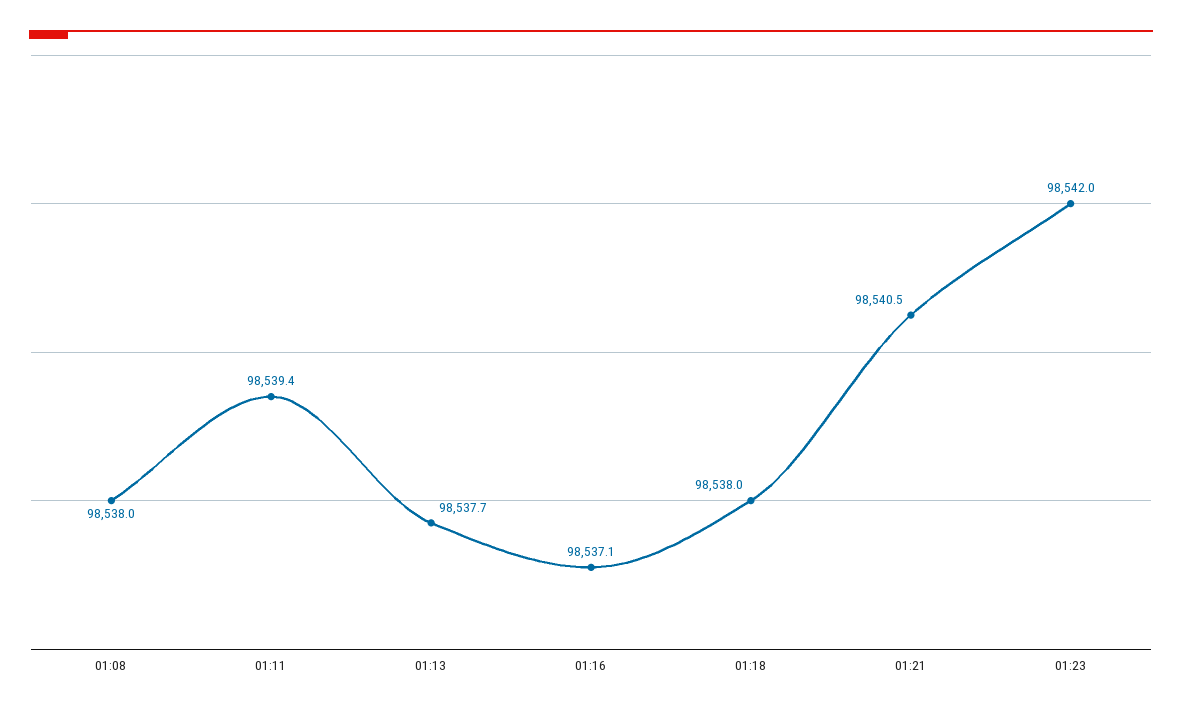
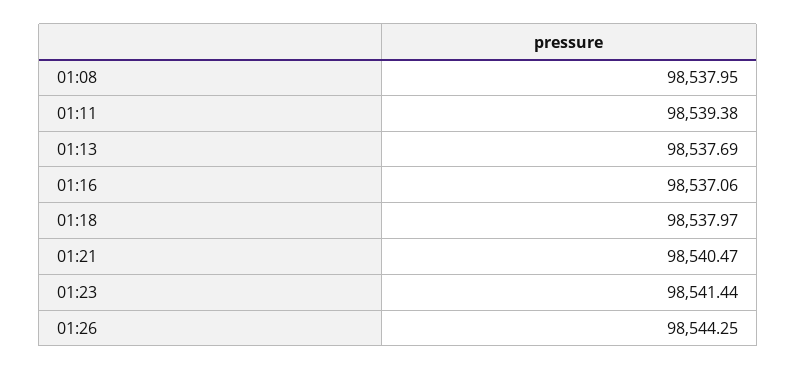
01:23: 98542 -> 98541.44
01:26: none -> 98544.25

